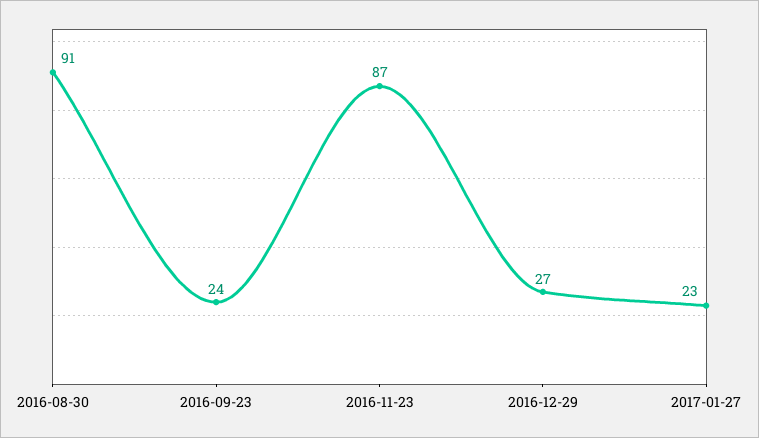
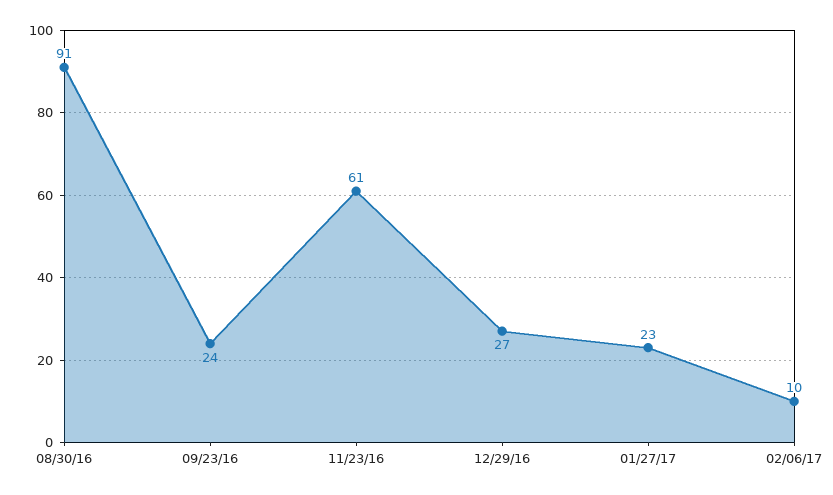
2016-11-23: 87 -> 61
02/06/17: none -> 10

